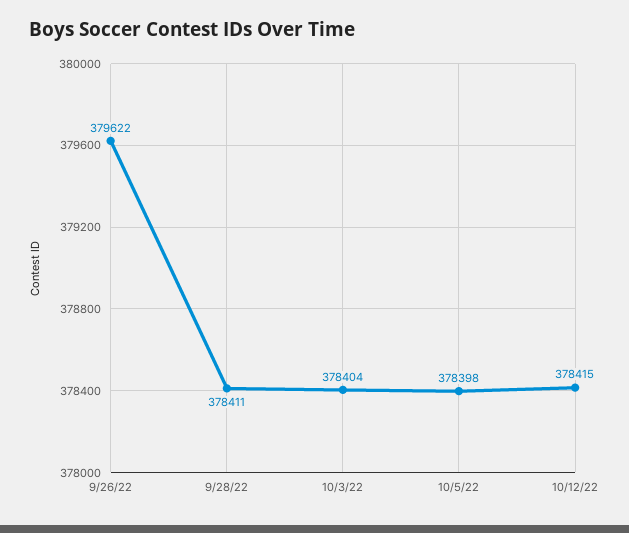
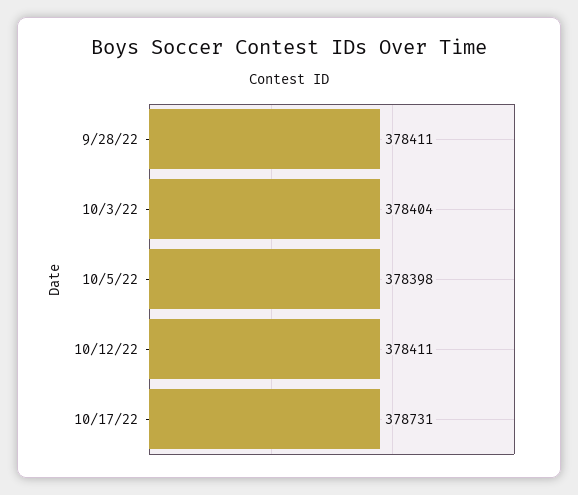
9/26/22: 379622 -> none
10/12/22: 378415 -> 378411
10/17/22: none -> 378731

